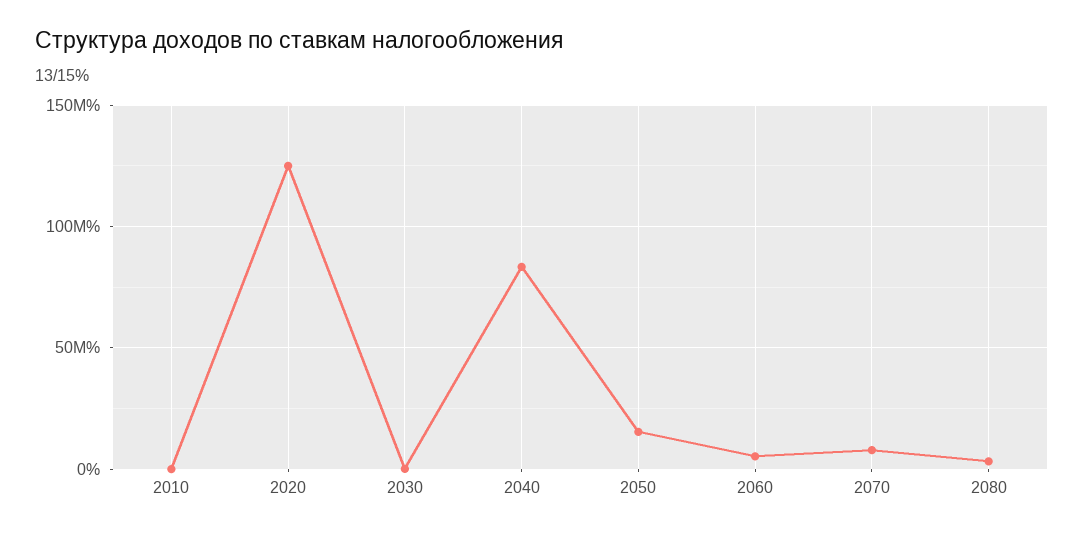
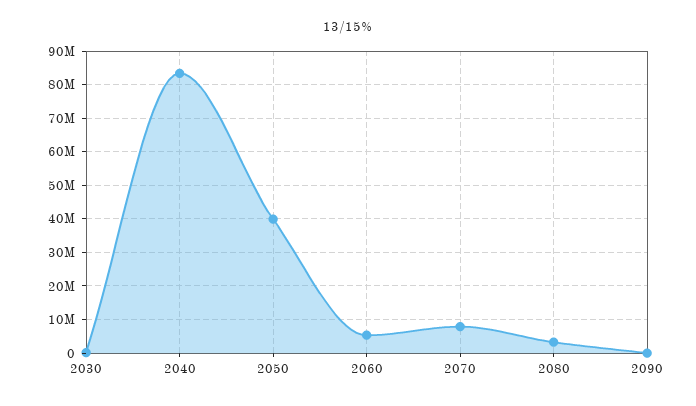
2010: 0 -> none
2020: 125000000 -> none
2050: 15000000 -> 40000000
2090: none -> 0

